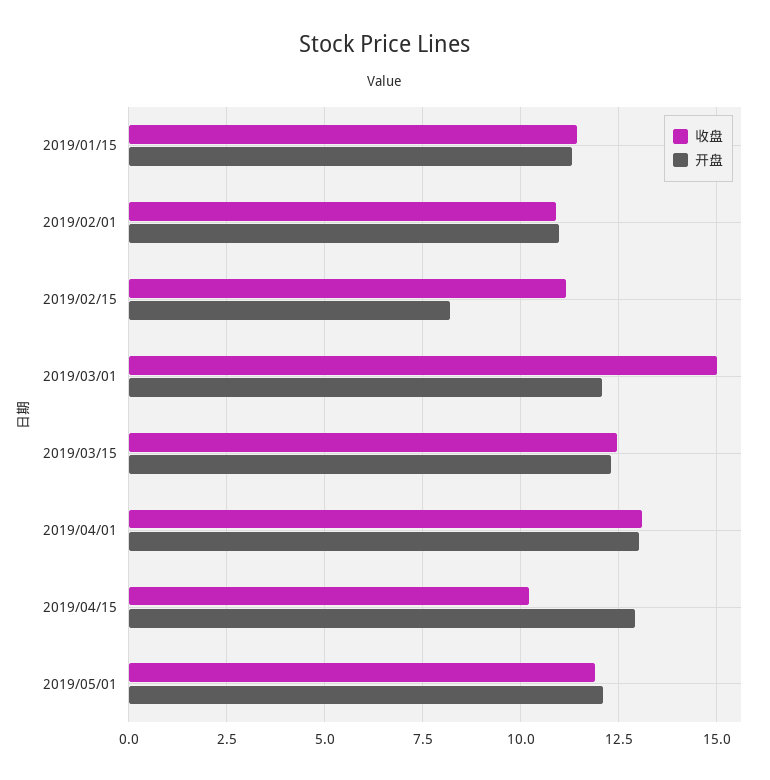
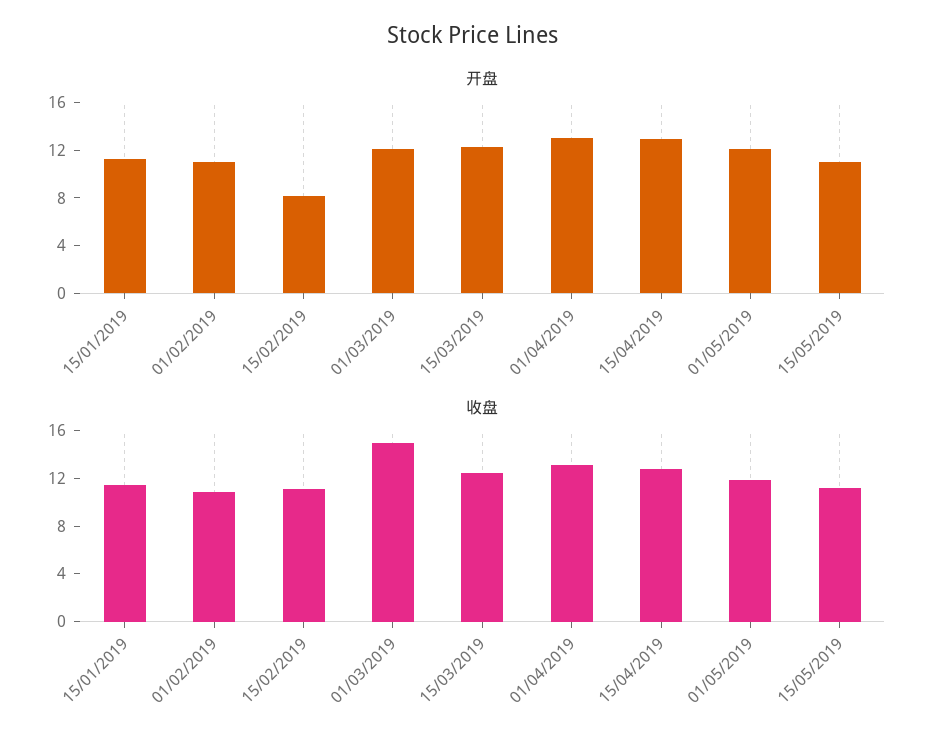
收盘, 2019/04/15: 10.25 -> 13
开盘, 15/05/2019: none -> 11
收盘, 15/05/2019: none -> 11

